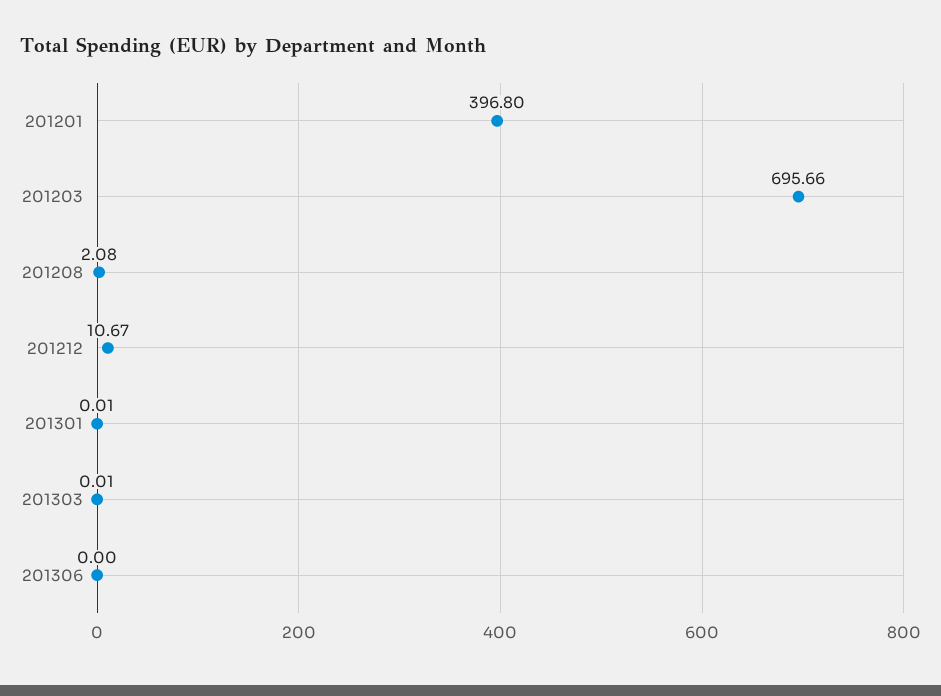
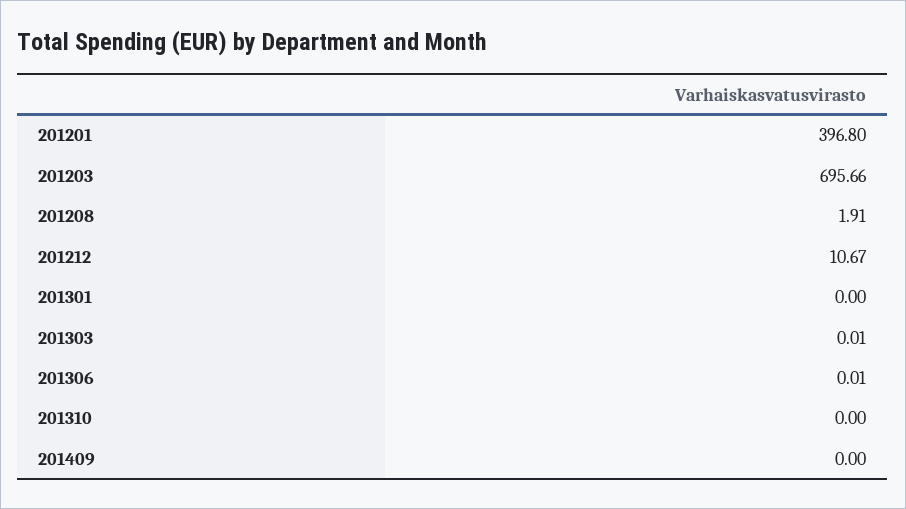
201208: 2.08 -> 1.91
201301: 0.01 -> 0
201306: 0 -> 0.01
201310: none -> 0
201409: none -> 0

